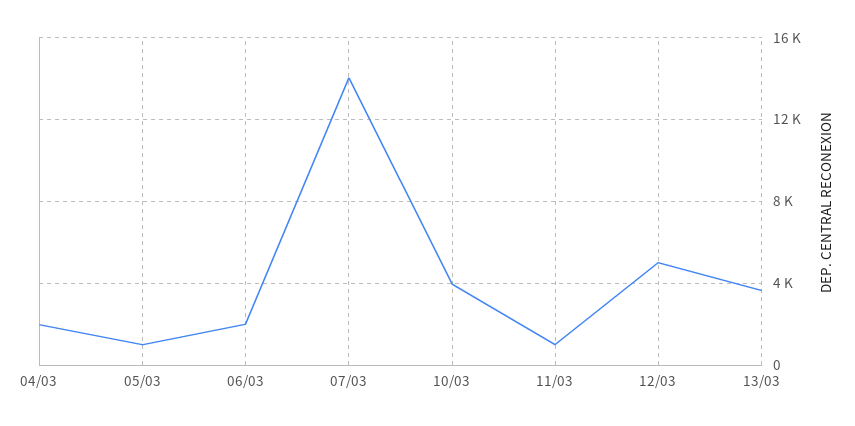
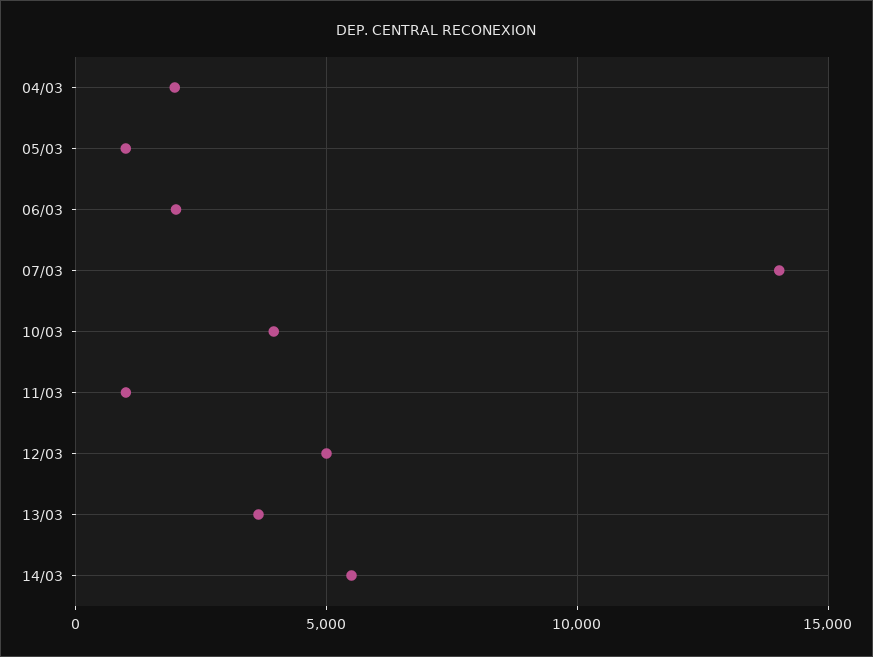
14/03: none -> 5500

